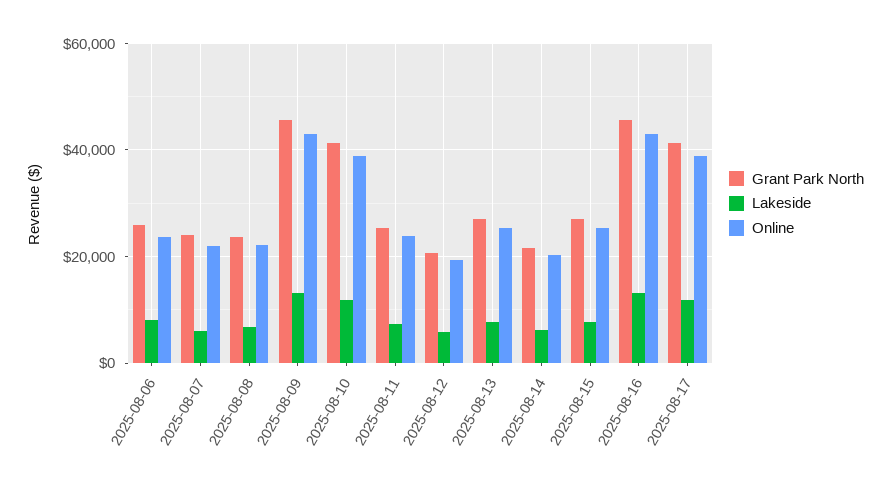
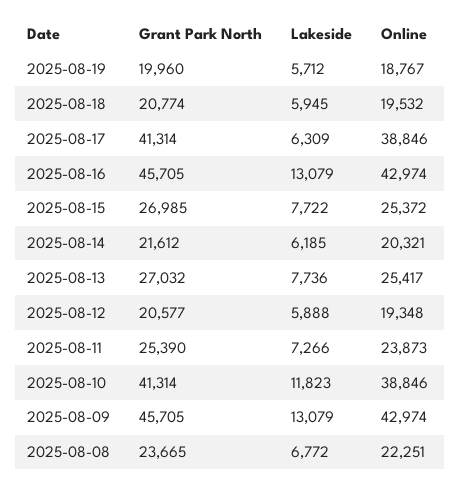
Grant Park North, 2025-08-06: 26000 -> none
Lakeside, 2025-08-06: 8000 -> none
Online, 2025-08-06: 24000 -> none
Grant Park North, 2025-08-07: 24000 -> none
Lakeside, 2025-08-07: 6000 -> none
Online, 2025-08-07: 22000 -> none
Lakeside, 2025-08-17: 12000 -> 6309
Grant Park North, 2025-08-19: none -> 19960
Lakeside, 2025-08-19: none -> 5712
Online, 2025-08-19: none -> 18767
Grant Park North, 2025-08-18: none -> 20774
Lakeside, 2025-08-18: none -> 5945
Online, 2025-08-18: none -> 19532

